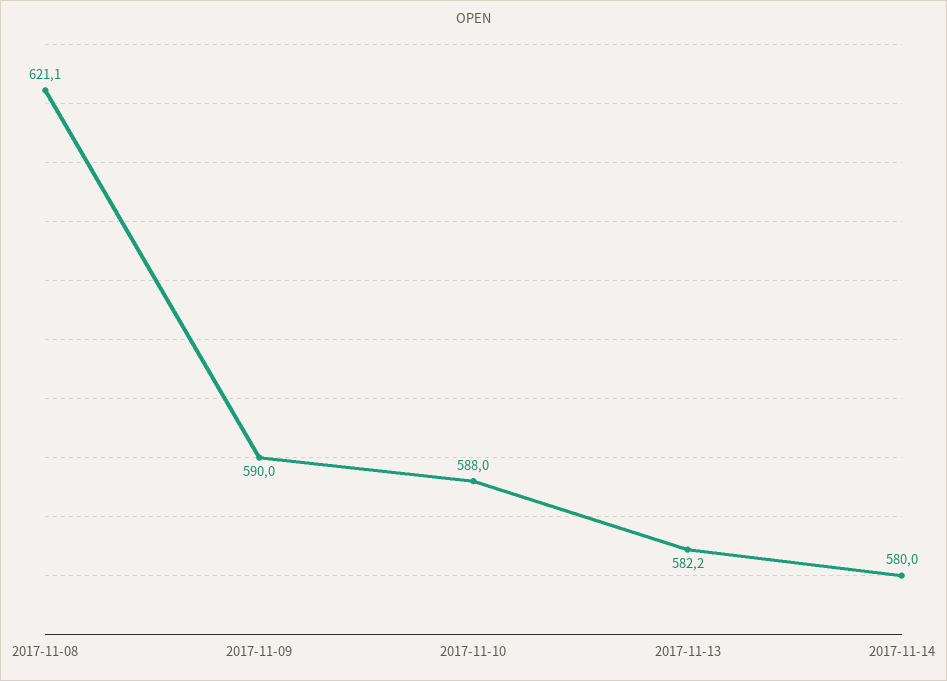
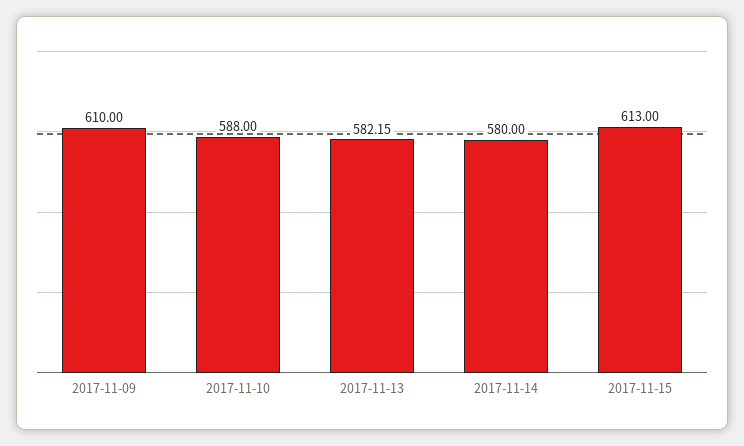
2017-11-08: 621.1 -> none
2017-11-09: 590 -> 610
2017-11-15: none -> 613

